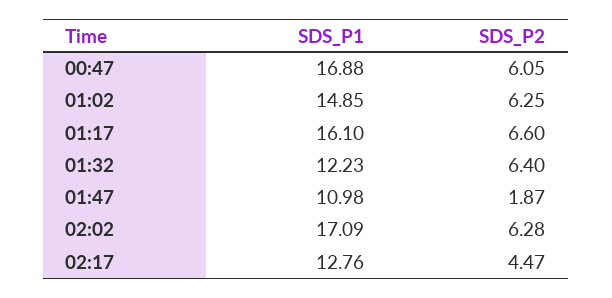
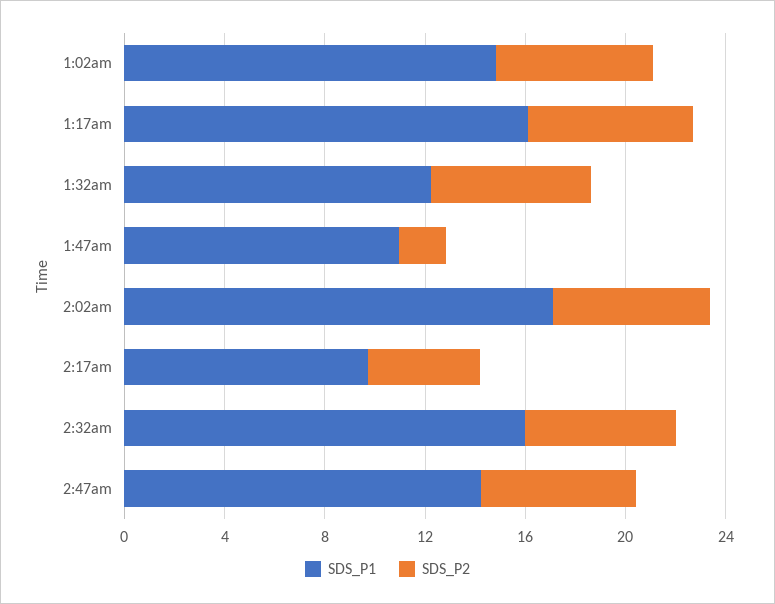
SDS_P1, 00:47: 16.88 -> none
SDS_P2, 00:47: 6.05 -> none
SDS_P1, 02:17: 12.76 -> 10
SDS_P1, 2:32am: none -> 16
SDS_P2, 2:32am: none -> 6
SDS_P1, 2:47am: none -> 14
SDS_P2, 2:47am: none -> 6

